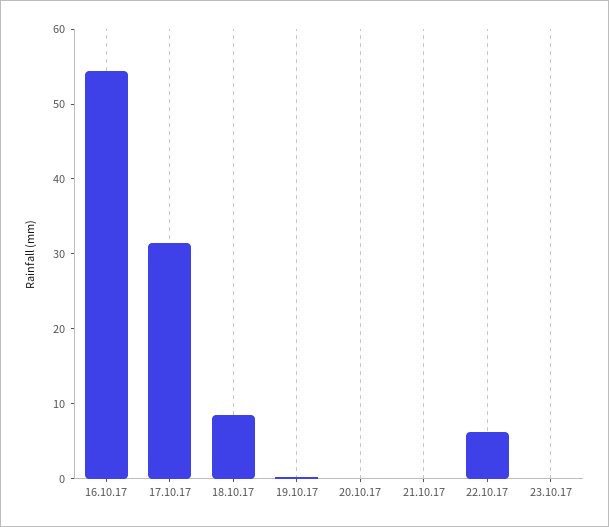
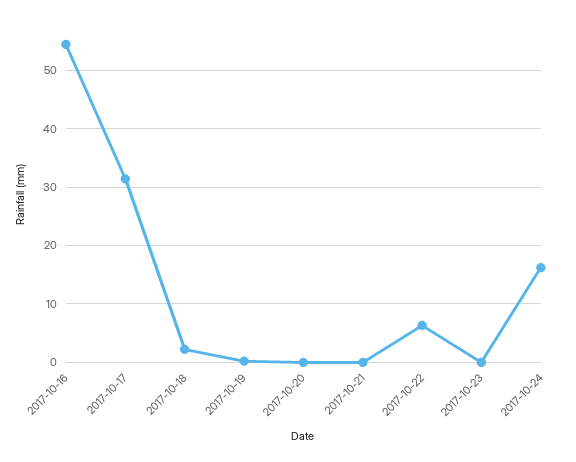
18.10.17: 8 -> 2
2017-10-24: none -> 16

